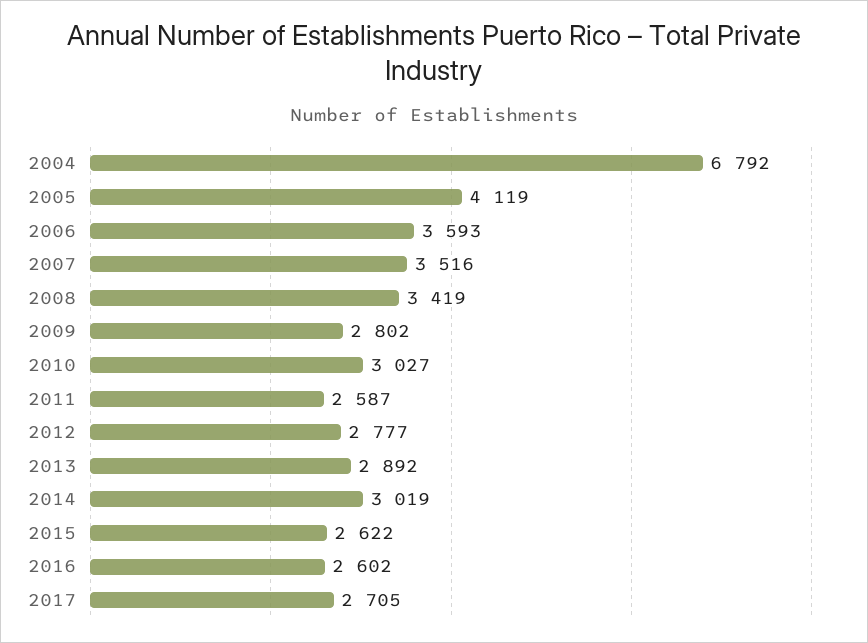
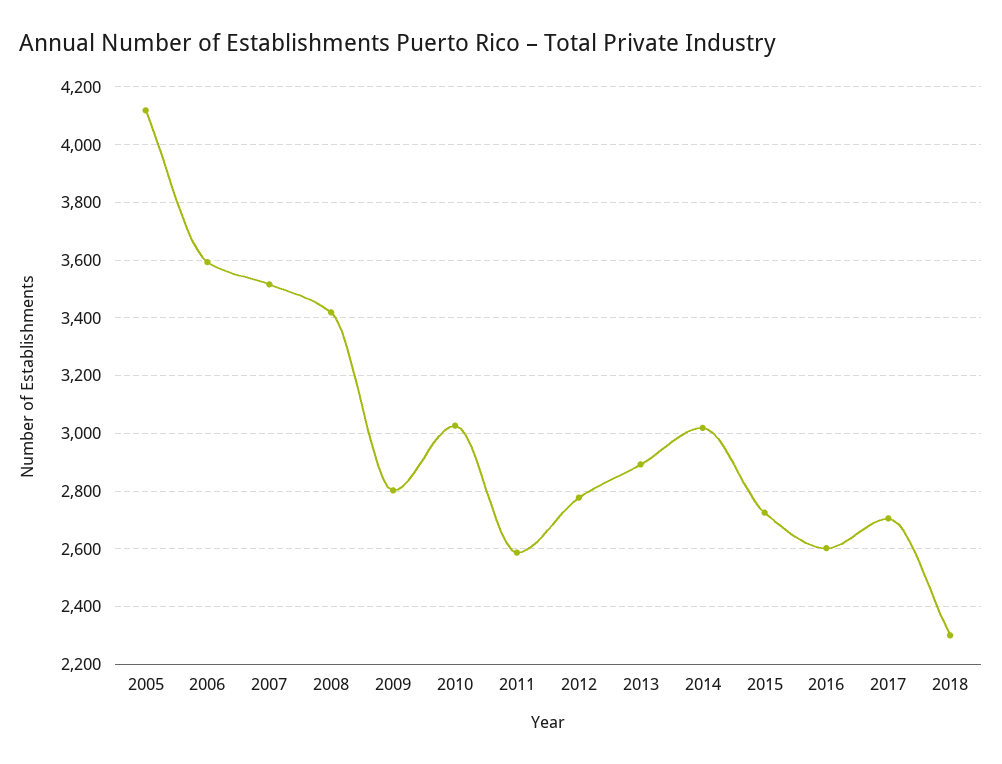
2004: 6792 -> none
2015: 2622 -> 2725
2018: none -> 2300

